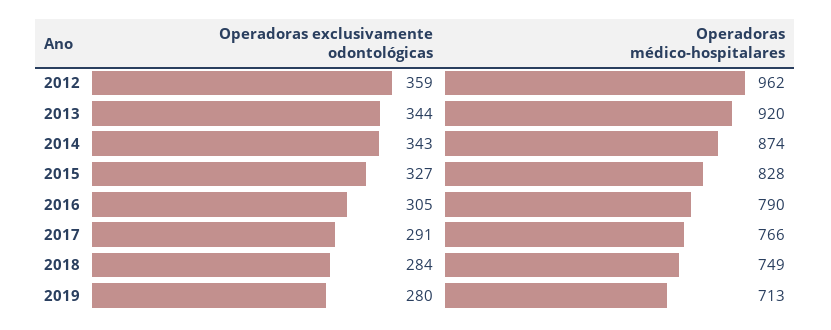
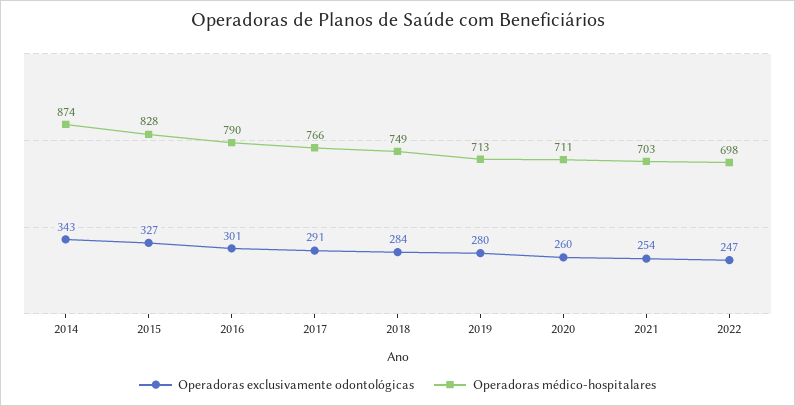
Operadoras exclusivamente odontológicas, 2012: 359 -> none
Operadoras médico-hospitalares, 2012: 962 -> none
Operadoras exclusivamente odontológicas, 2013: 344 -> none
Operadoras médico-hospitalares, 2013: 920 -> none
Operadoras exclusivamente odontológicas, 2016: 305 -> 301
Operadoras exclusivamente odontológicas, 2020: none -> 260
Operadoras médico-hospitalares, 2020: none -> 711
Operadoras exclusivamente odontológicas, 2021: none -> 254
Operadoras médico-hospitalares, 2021: none -> 703
Operadoras exclusivamente odontológicas, 2022: none -> 247
Operadoras médico-hospitalares, 2022: none -> 698

